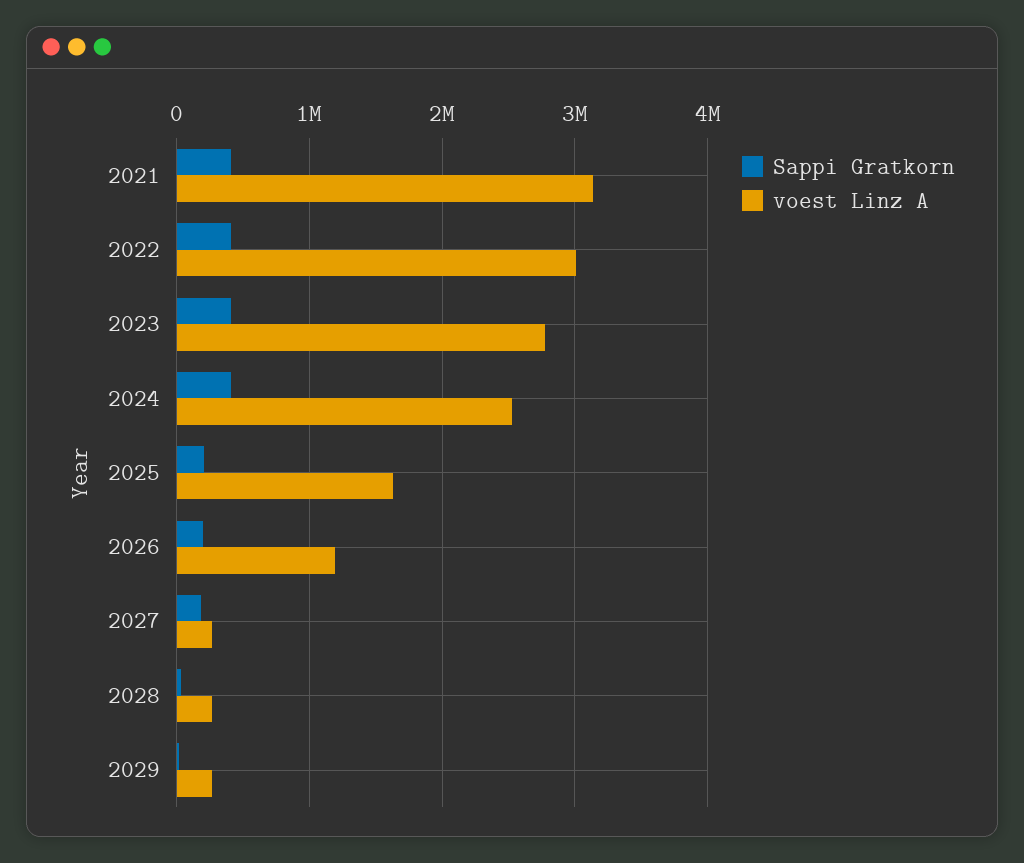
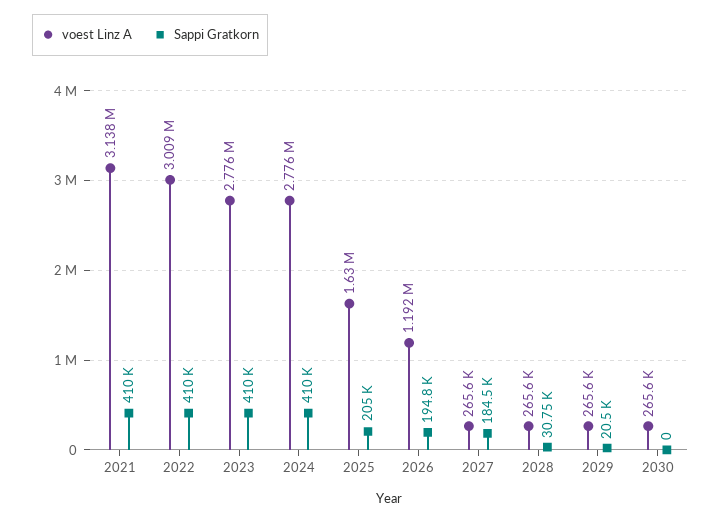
voest Linz A, 2024: 2500000 -> 2776000
voest Linz A, 2030: none -> 265600
Sappi Gratkorn, 2030: none -> 0

